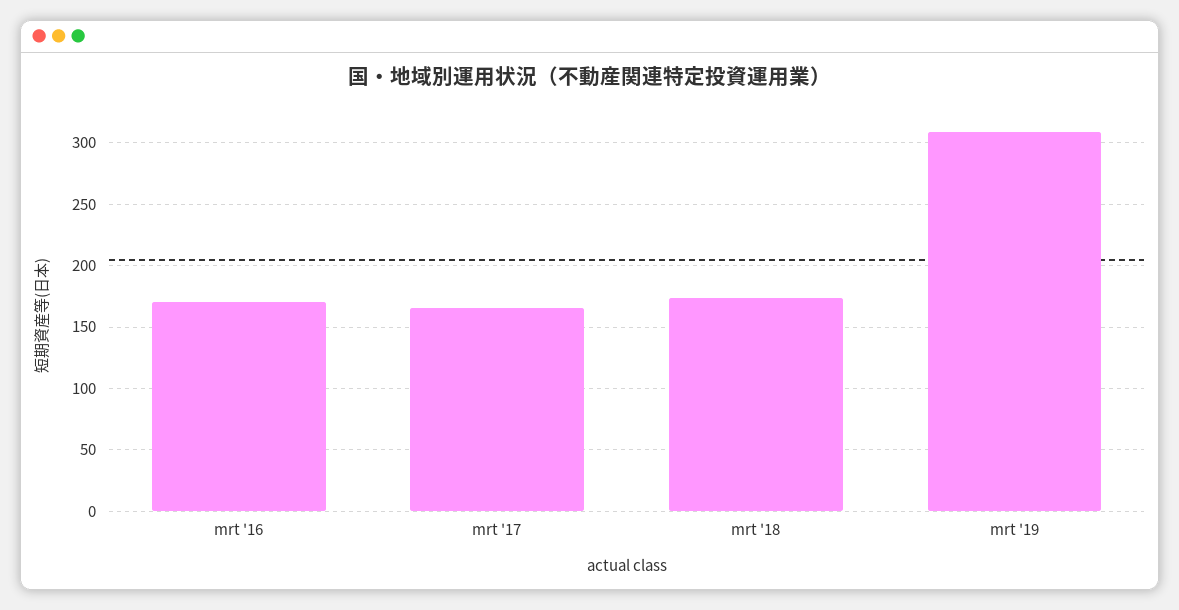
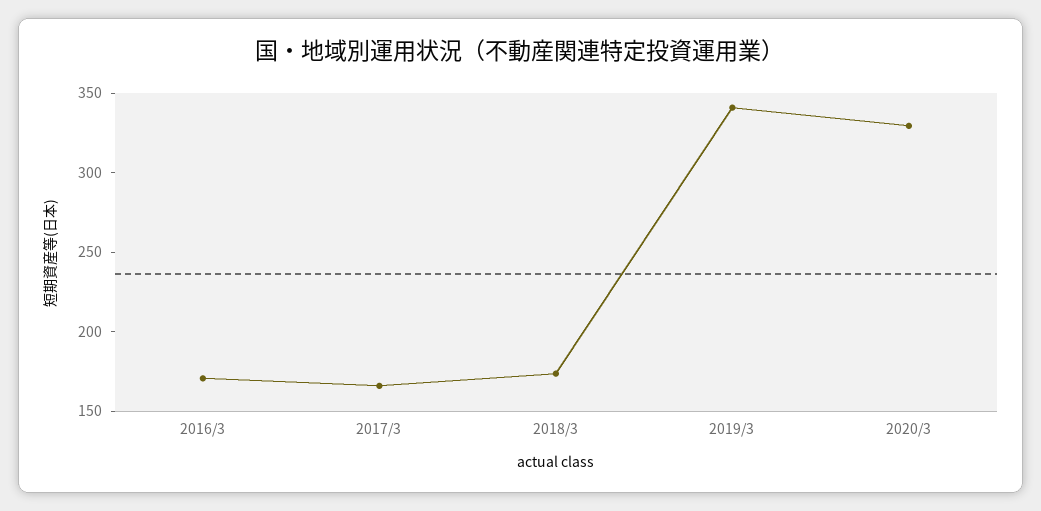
mrt '19: 310 -> 340
2020/3: none -> 330

